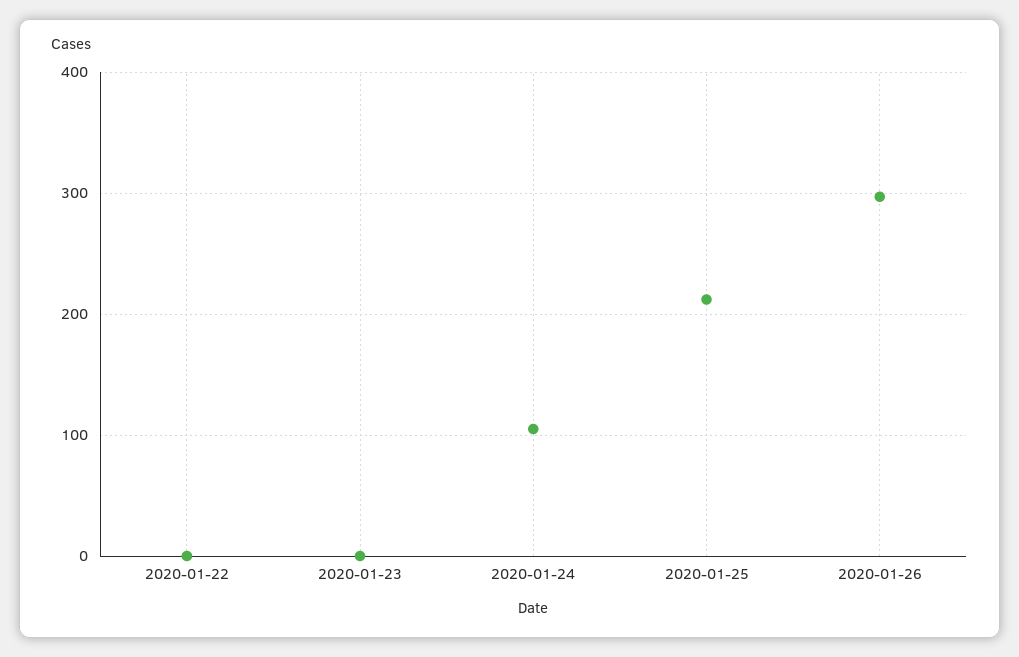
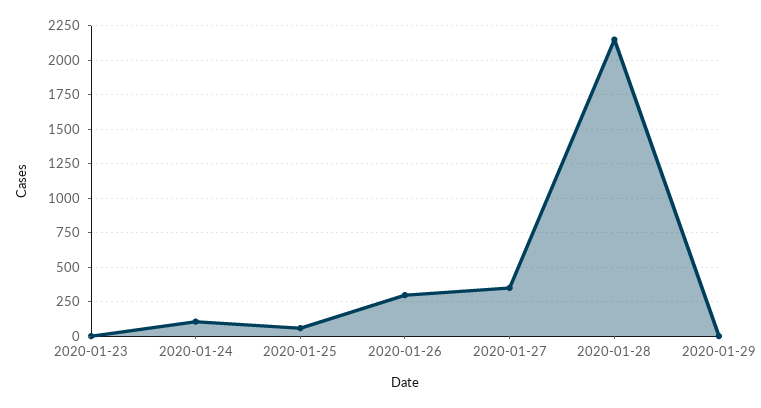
2020-01-22: 0 -> none
2020-01-25: 210 -> 50
2020-01-27: none -> 350
2020-01-28: none -> 2150
2020-01-29: none -> 0

